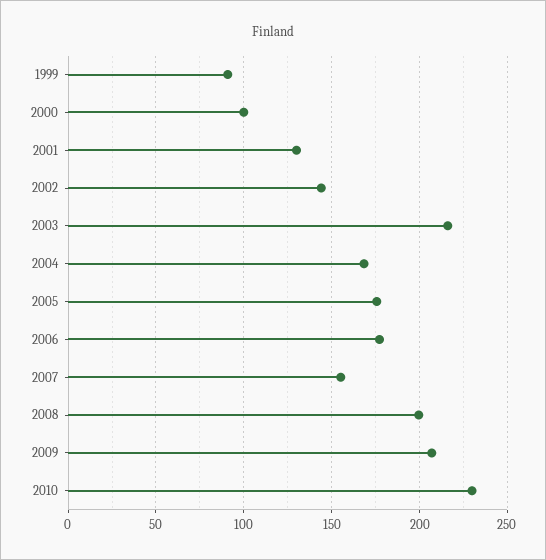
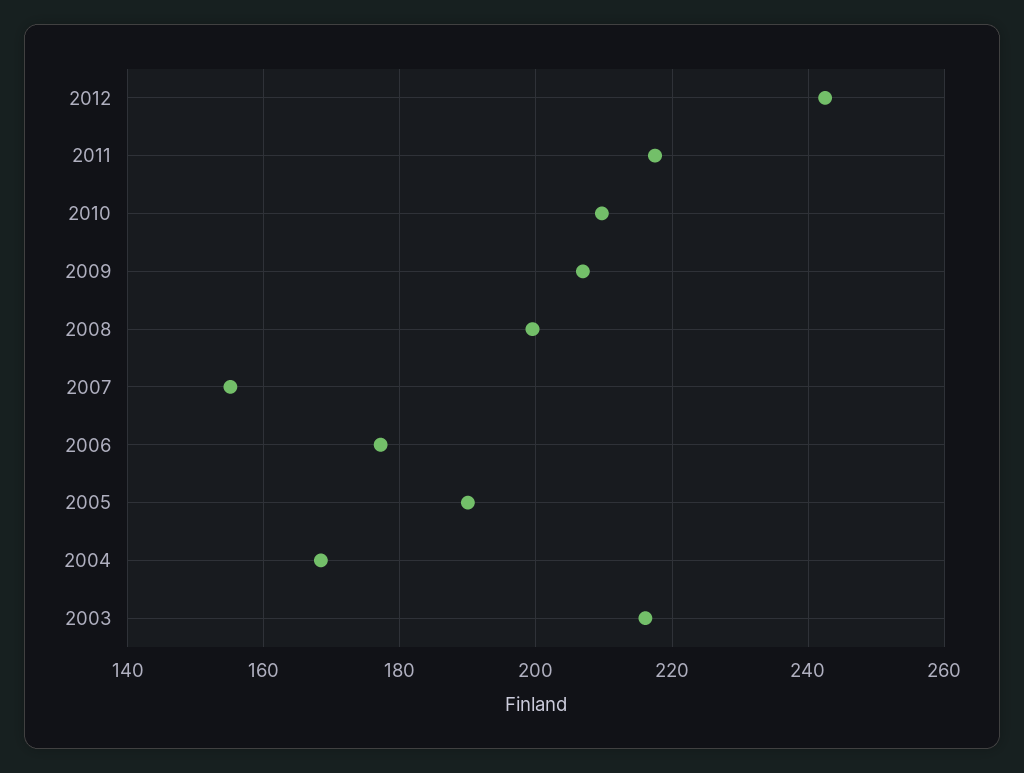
1999: 90 -> none
2000: 100 -> none
2001: 130 -> none
2002: 145 -> none
2005: 175 -> 190
2010: 230 -> 210
2012: none -> 242
2011: none -> 218

